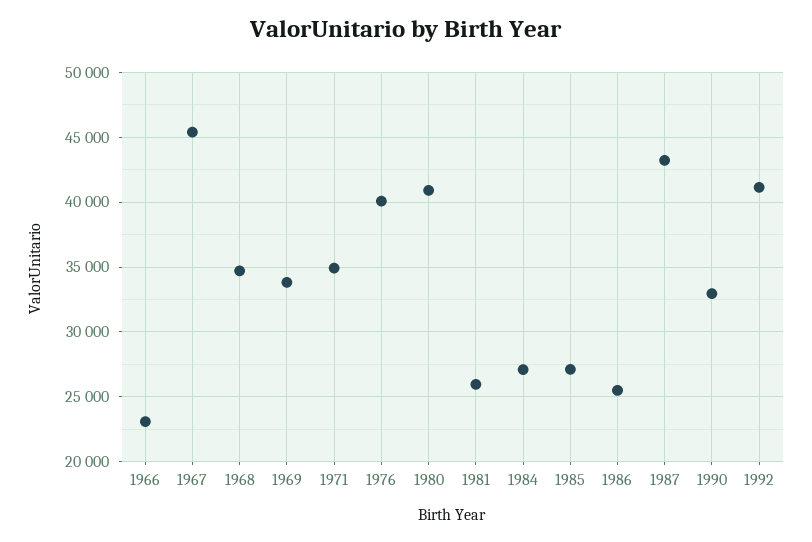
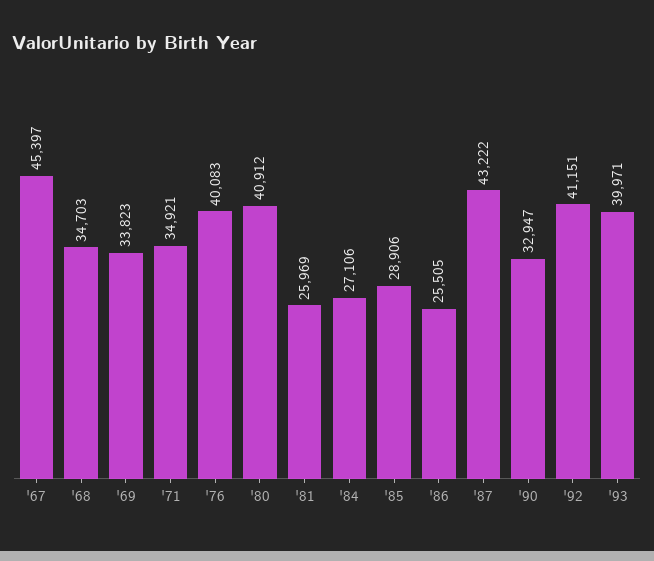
1966: 23000 -> none
1985: 27000 -> 28906
'93: none -> 39971

